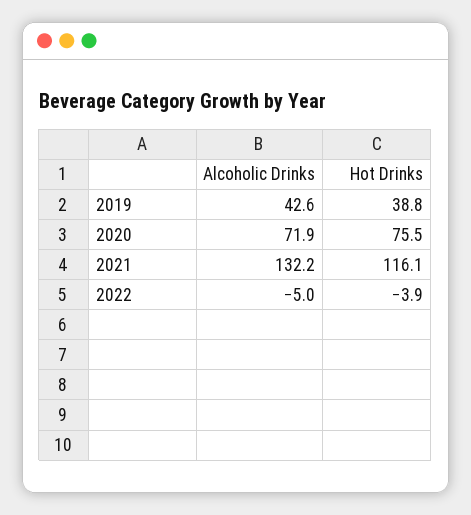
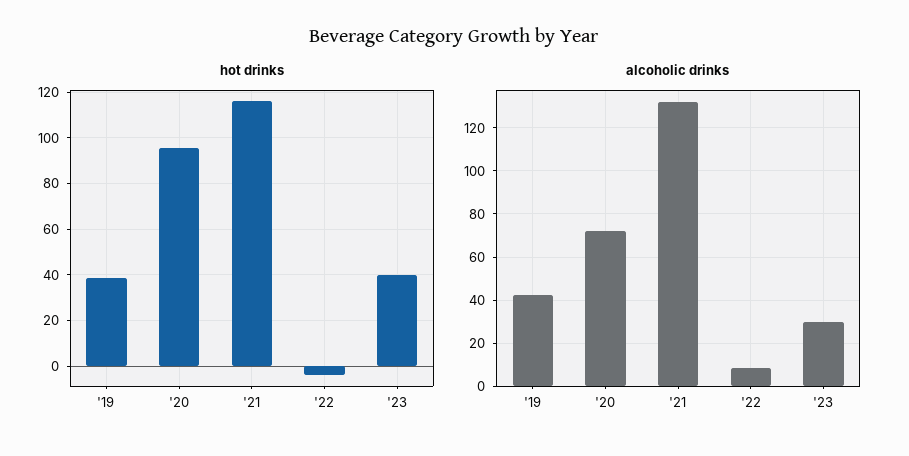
Hot Drinks, 2020: 75.5 -> 95
Alcoholic Drinks, 2022: -5 -> 10
Hot Drinks, '23: none -> 40
Alcoholic Drinks, '23: none -> 30

